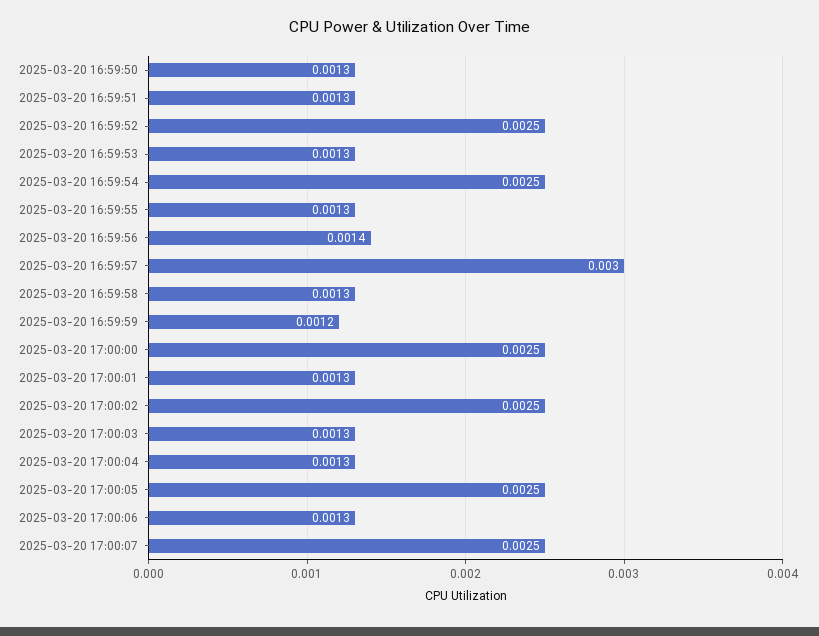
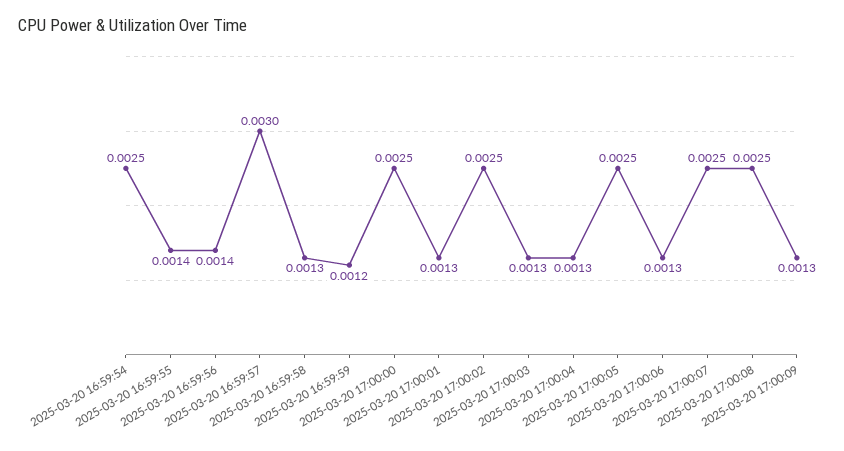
2025-03-20 16:59:50: 0.0013 -> none
2025-03-20 16:59:51: 0.0013 -> none
2025-03-20 16:59:52: 0.0025 -> none
2025-03-20 16:59:53: 0.0013 -> none
2025-03-20 16:59:55: 0.0013 -> 0.0014
2025-03-20 17:00:08: none -> 0.0025
2025-03-20 17:00:09: none -> 0.0013

